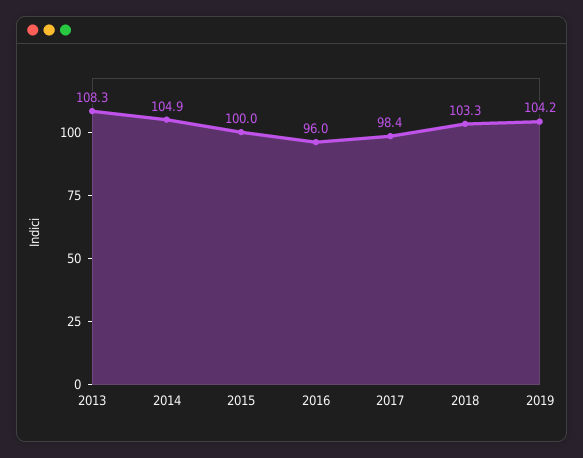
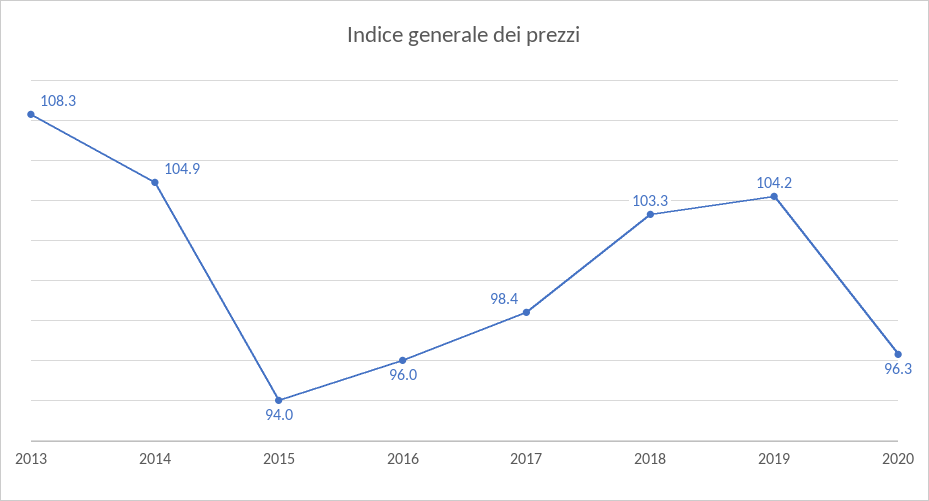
2015: 100 -> 94
2020: none -> 96.3

